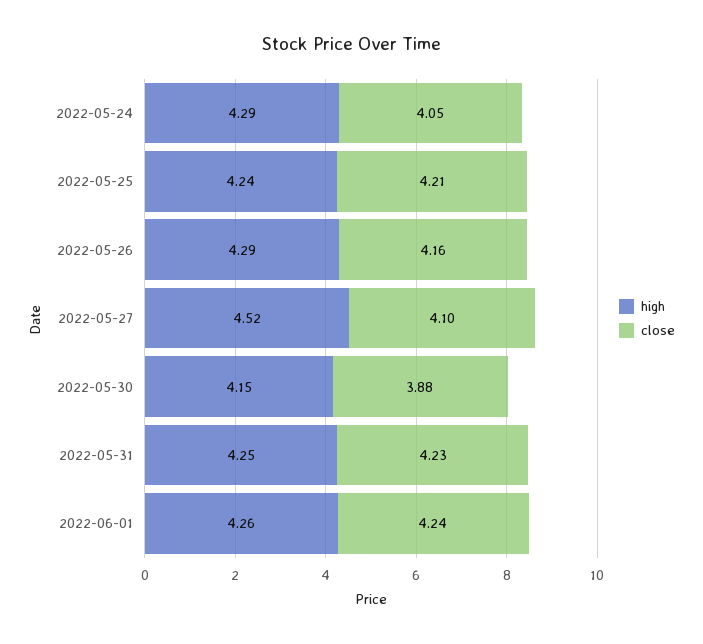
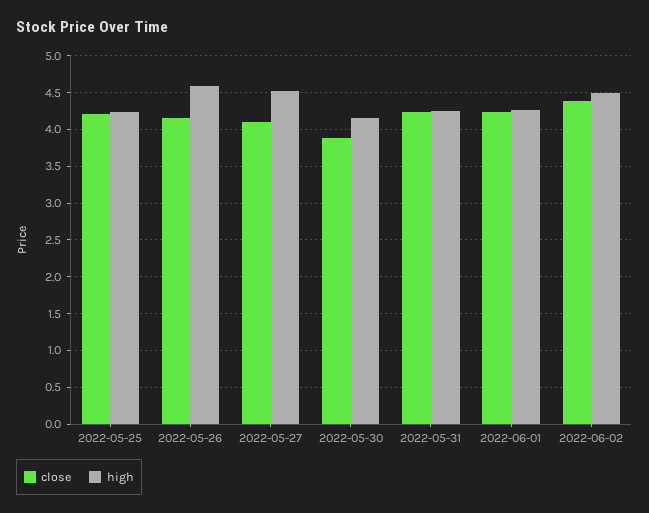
high, 2022-05-24: 4.29 -> none
close, 2022-05-24: 4.05 -> none
high, 2022-05-26: 4.29 -> 4.6
close, 2022-06-02: none -> 4.4
high, 2022-06-02: none -> 4.5

